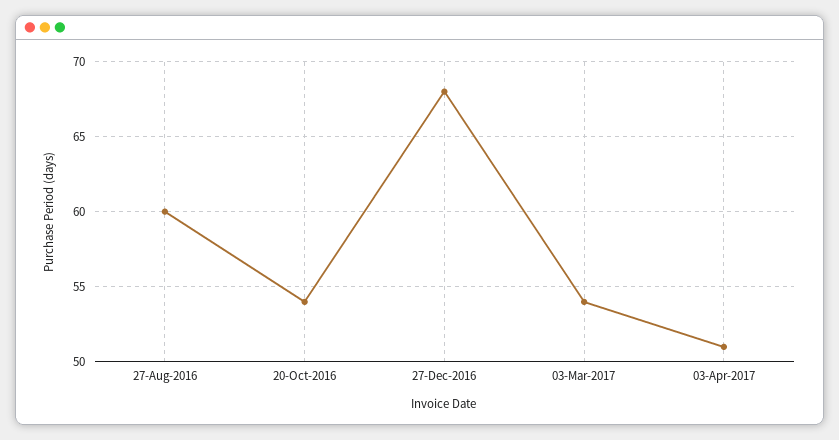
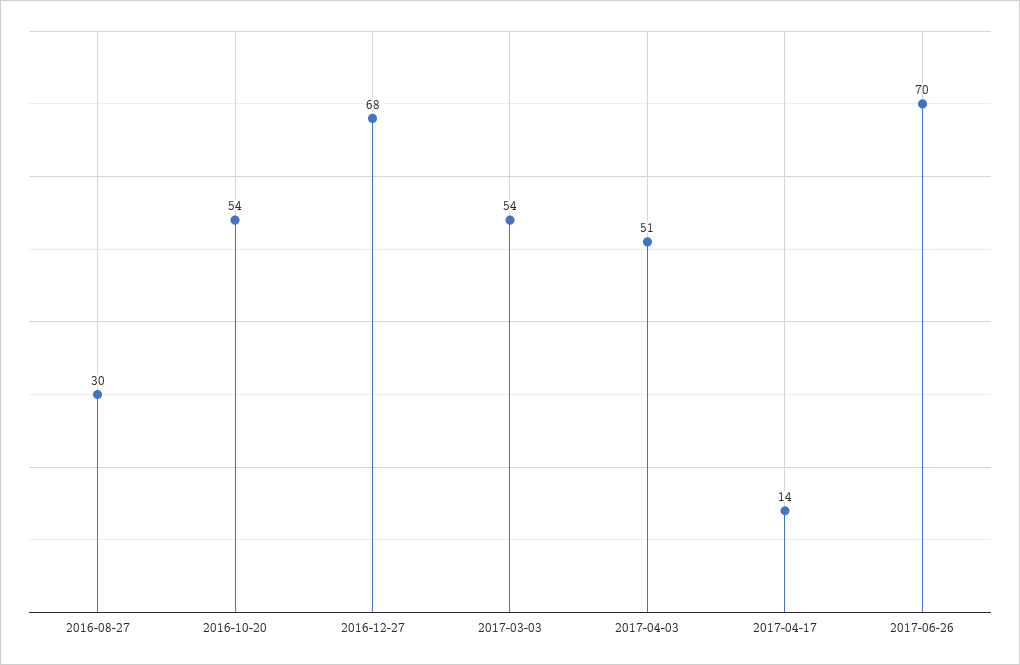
27-Aug-2016: 60 -> 30
2017-04-17: none -> 14
2017-06-26: none -> 70

